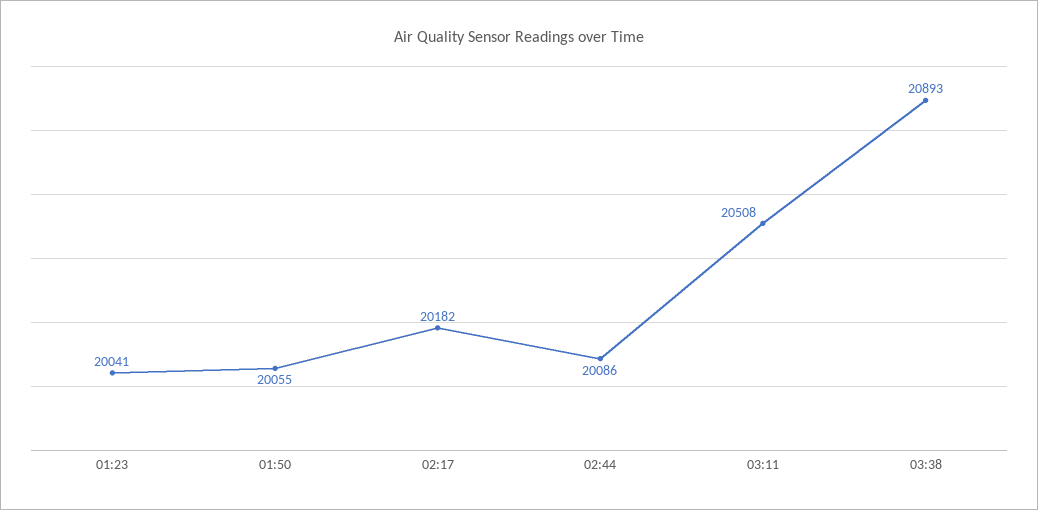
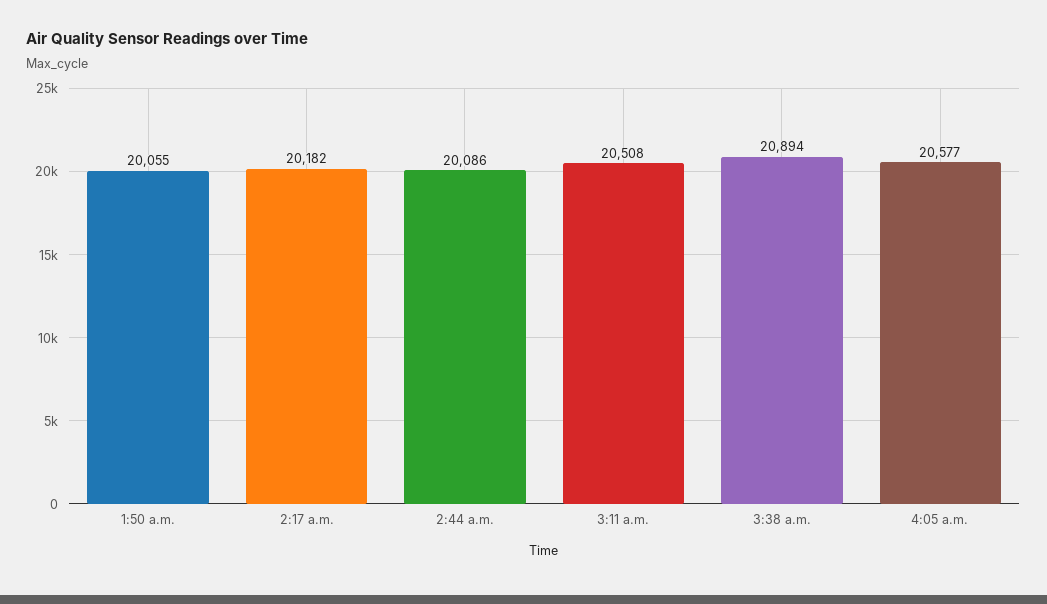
01:23: 20041 -> none
03:38: 20893 -> 20894
4:05 a.m.: none -> 20577

